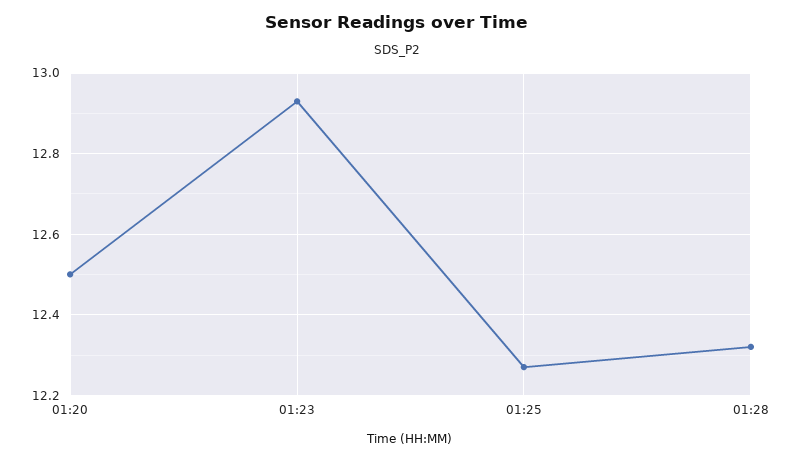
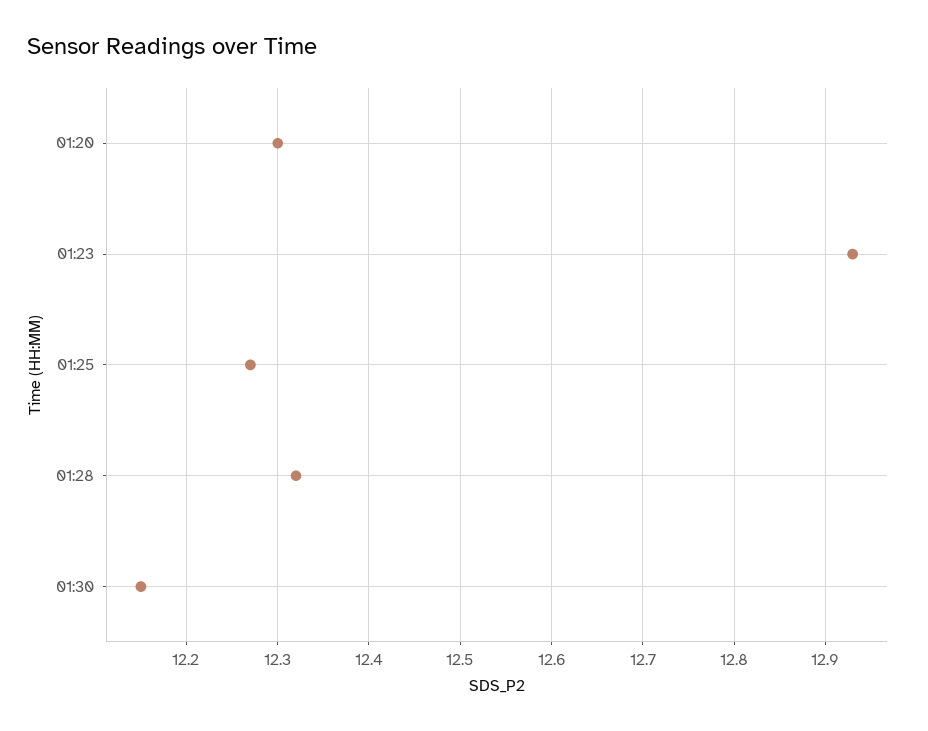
01:20: 12.5 -> 12.3
01:30: none -> 12.15

